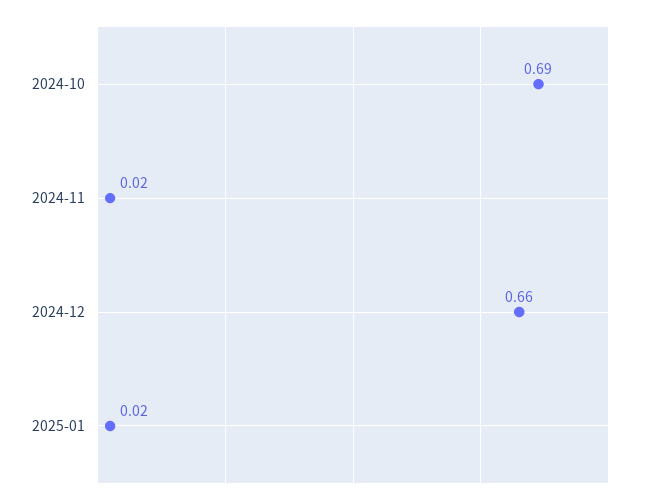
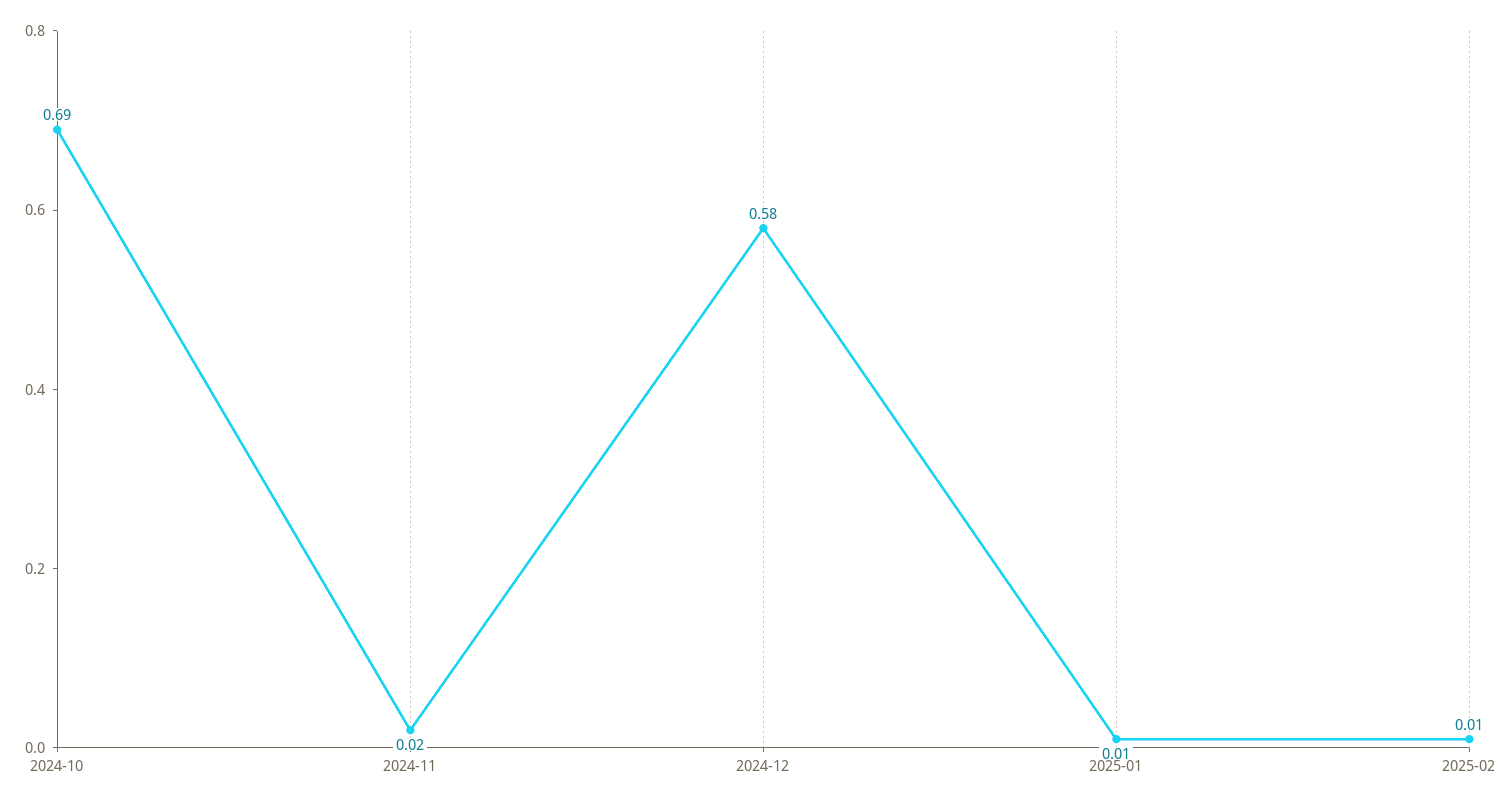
2024-12: 0.66 -> 0.58
2025-01: 0.02 -> 0.01
2025-02: none -> 0.01

